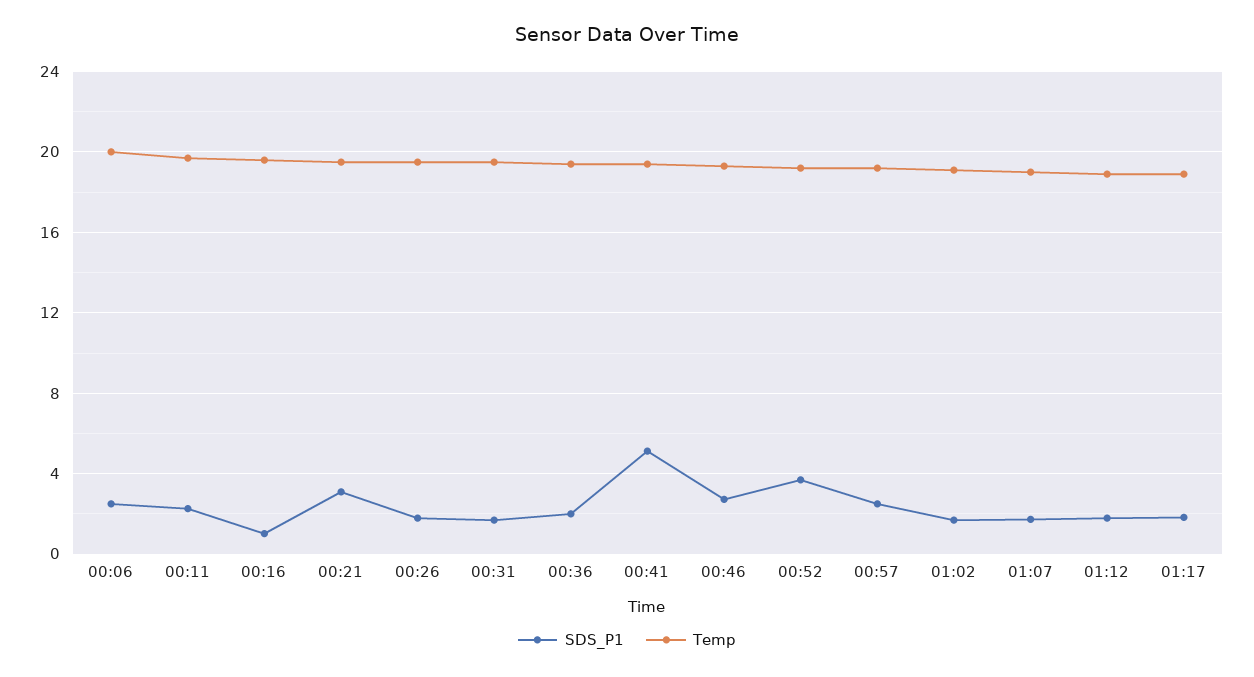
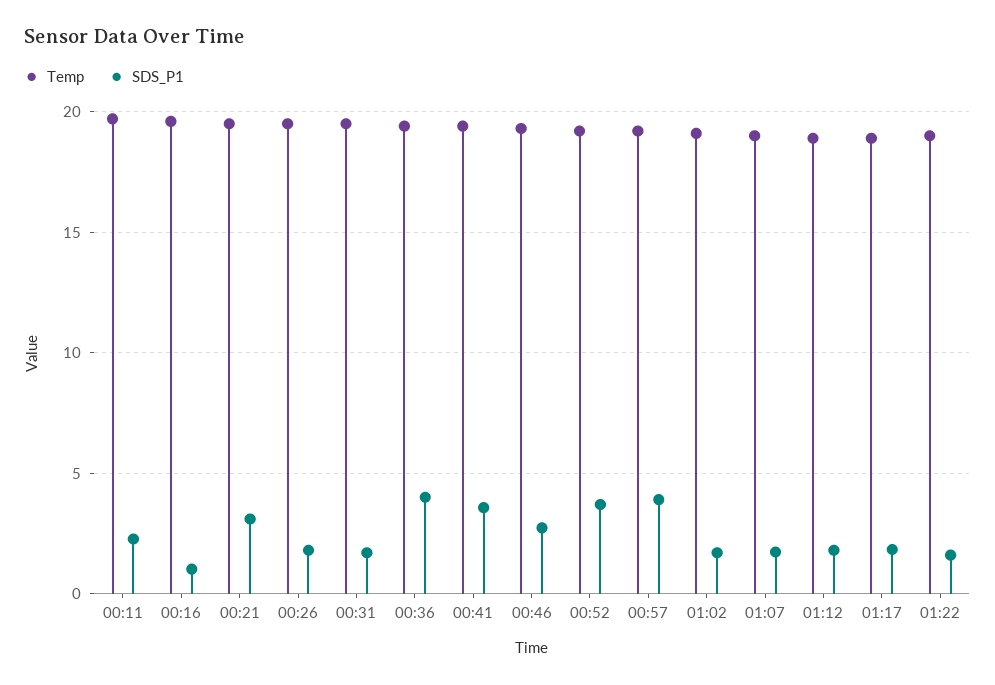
SDS_P1, 00:06: 2.5 -> none
Temp, 00:06: 20 -> none
SDS_P1, 00:36: 2 -> 4
SDS_P1, 00:41: 5 -> 3.5
SDS_P1, 00:57: 2.5 -> 4
Temp, 01:22: none -> 19
SDS_P1, 01:22: none -> 1.5

